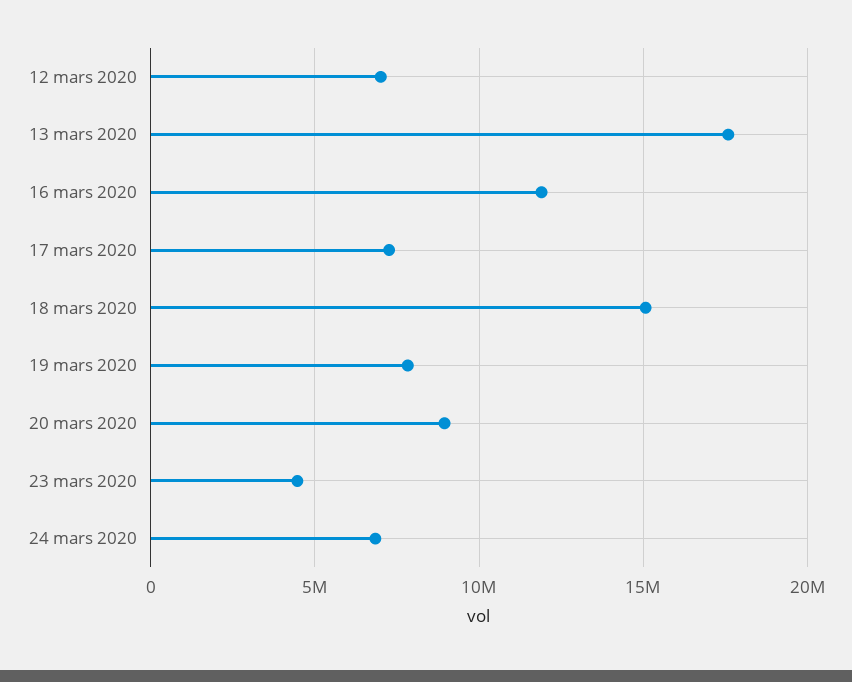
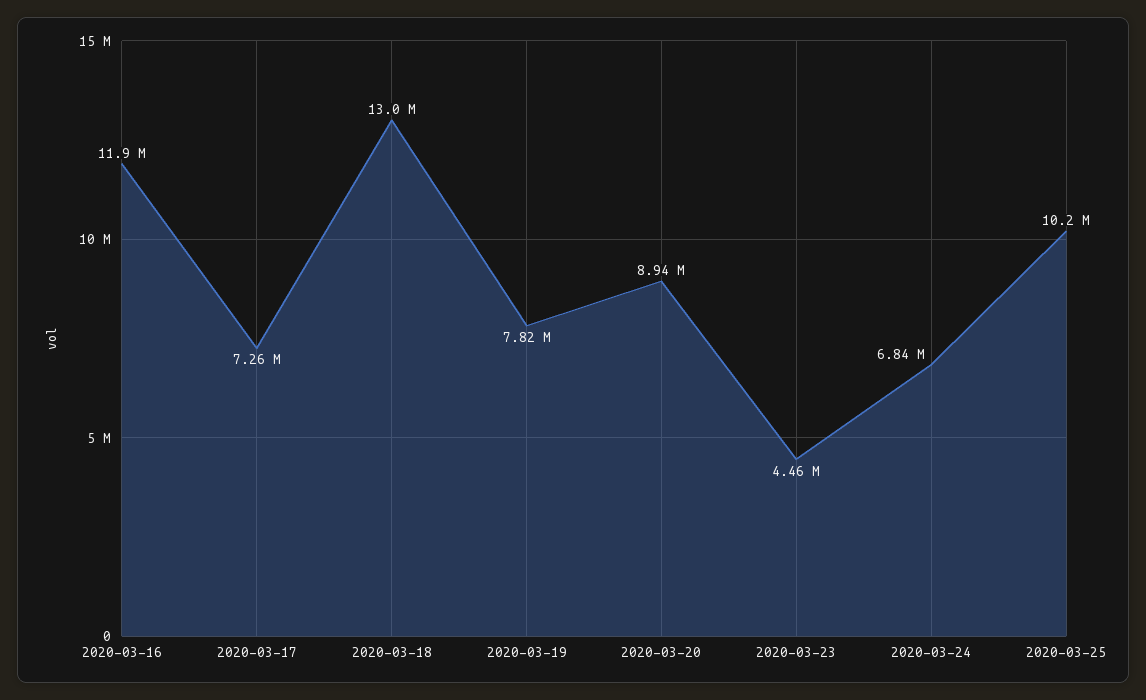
12 mars 2020: 7000000 -> none
13 mars 2020: 17500000 -> none
18 mars 2020: 15000000 -> 13000000
2020-03-25: none -> 10200000

